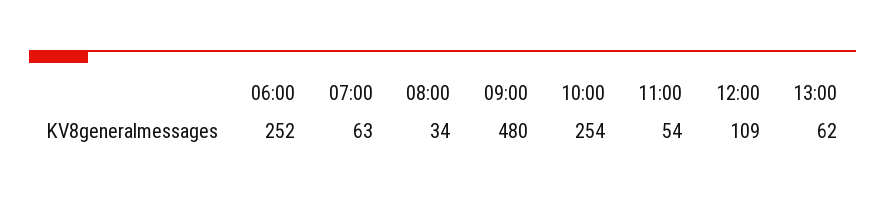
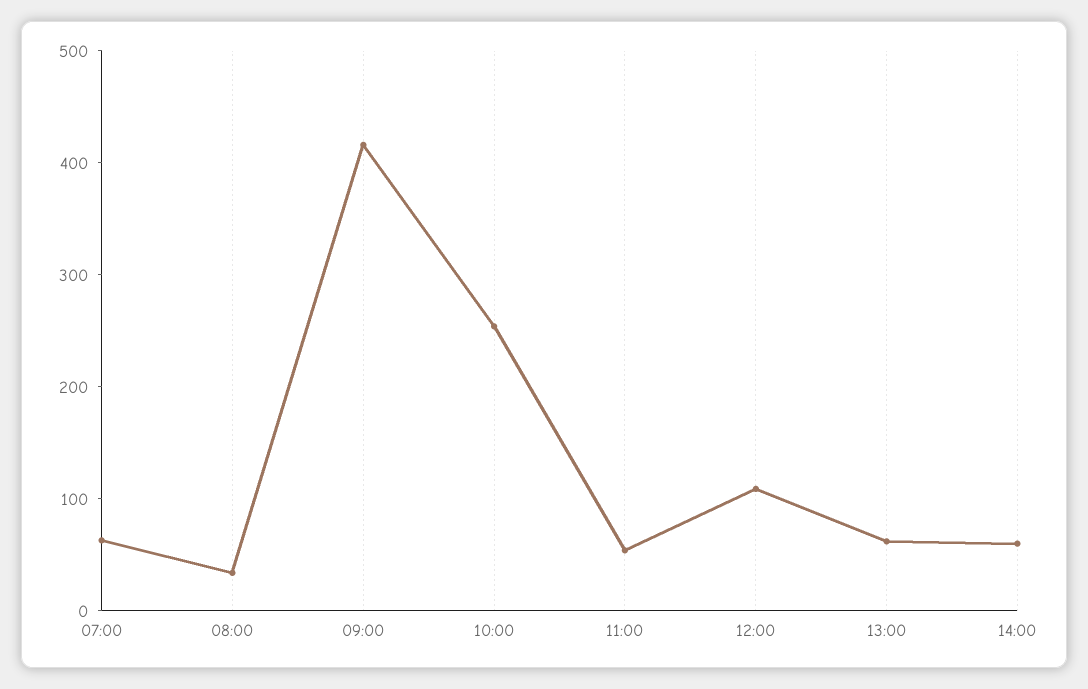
06:00: 252 -> none
09:00: 480 -> 420
14:00: none -> 60

